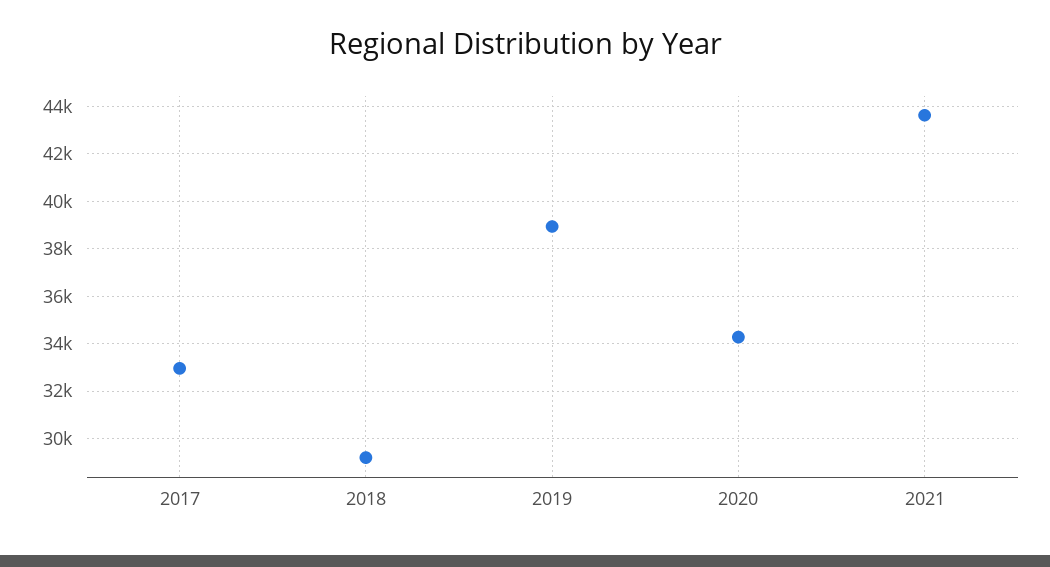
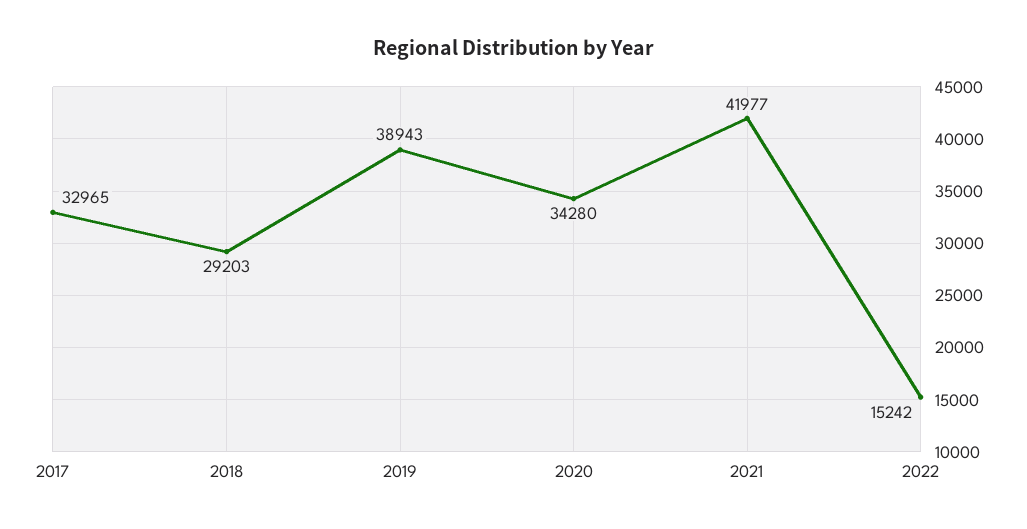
2021: 43500 -> 41977
2022: none -> 15242

